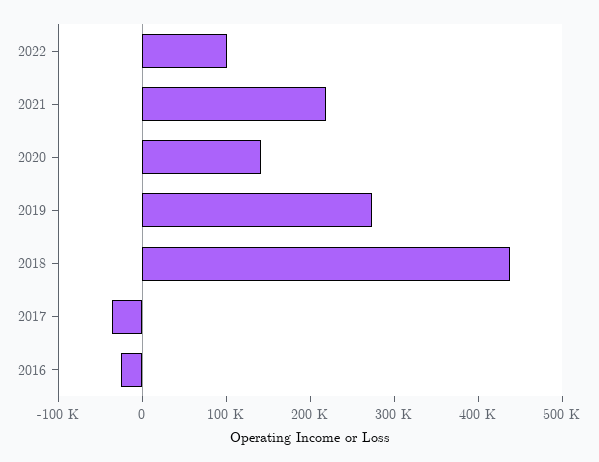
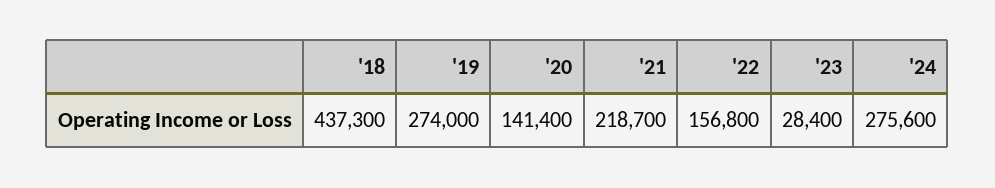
2022: 100000 -> 156800
2017: -40000 -> none
2016: -20000 -> none
'23: none -> 28400
'24: none -> 275600

